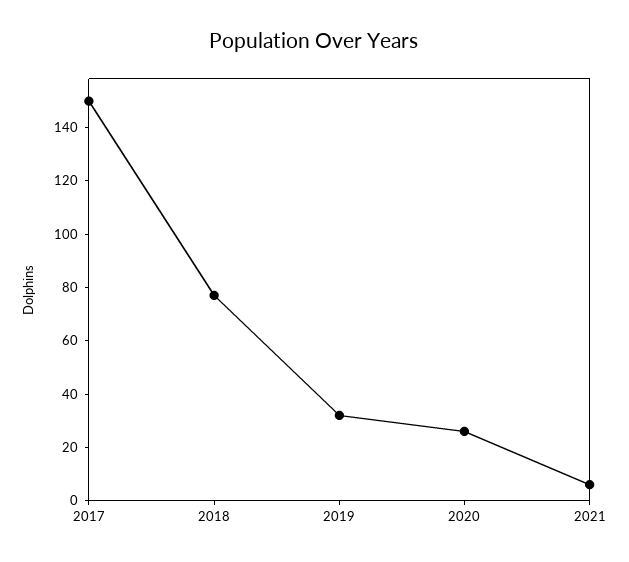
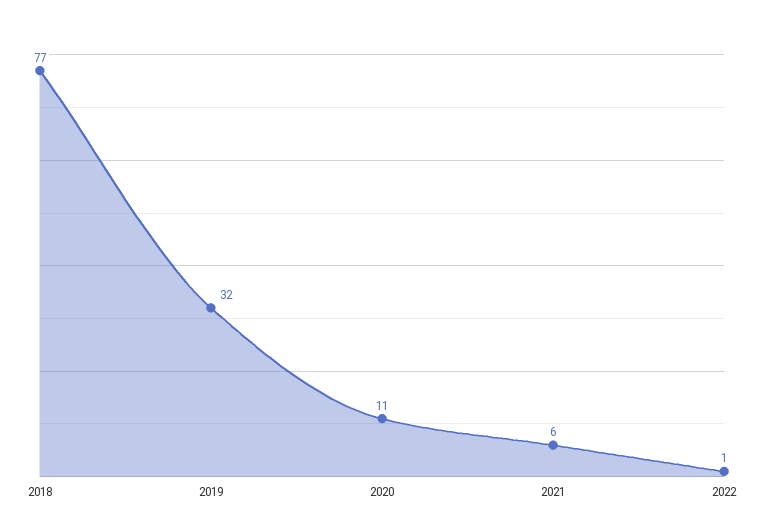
2017: 150 -> none
2020: 25 -> 11
2022: none -> 1

